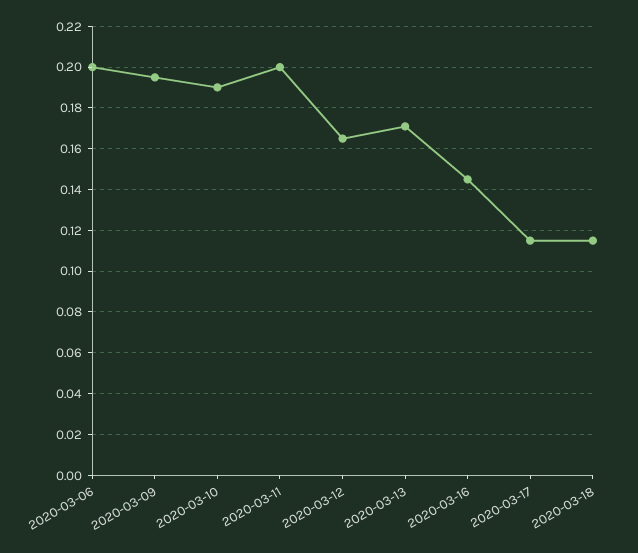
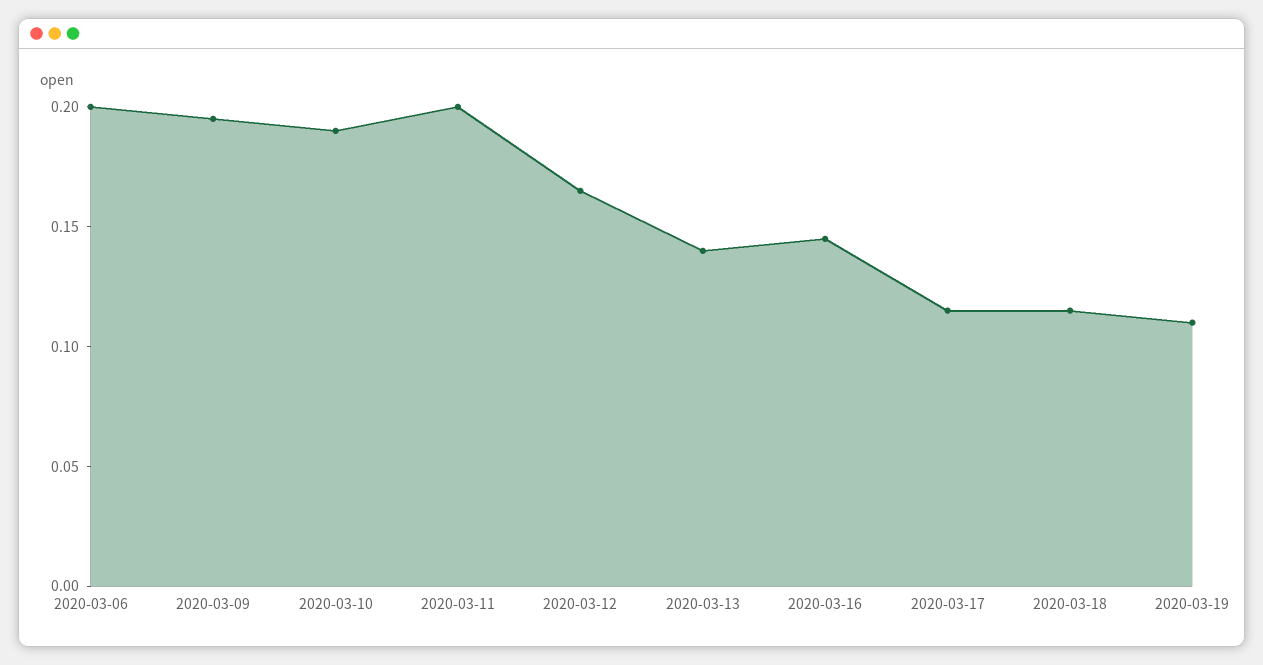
2020-03-13: 0.17 -> 0.14
2020-03-19: none -> 0.11

